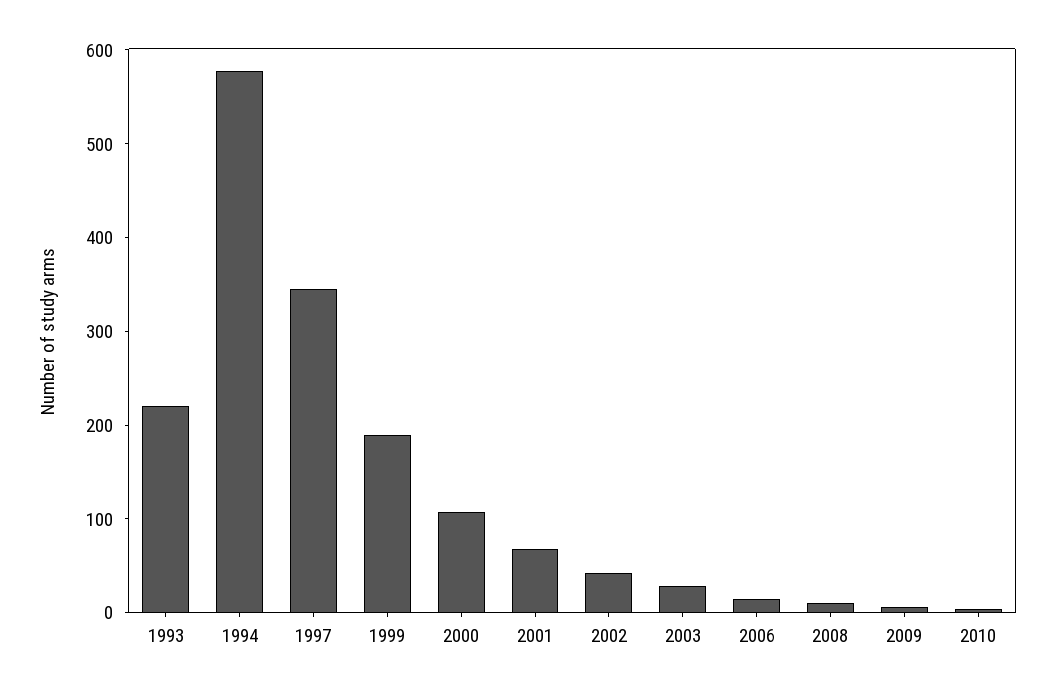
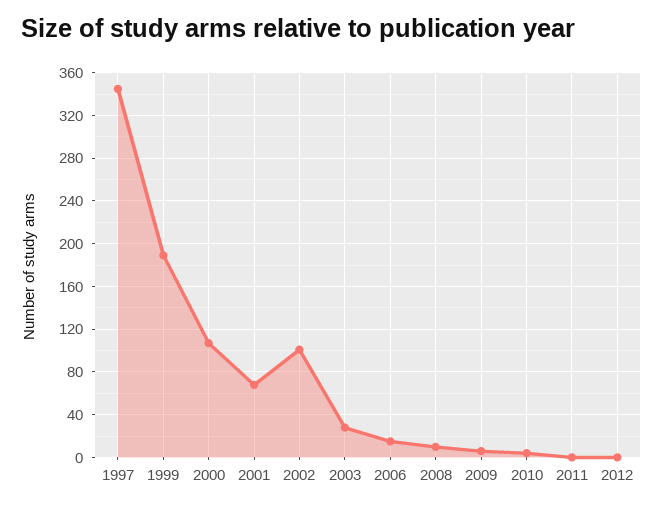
1993: 220 -> none
1994: 580 -> none
2002: 40 -> 100
2011: none -> 0
2012: none -> 0

